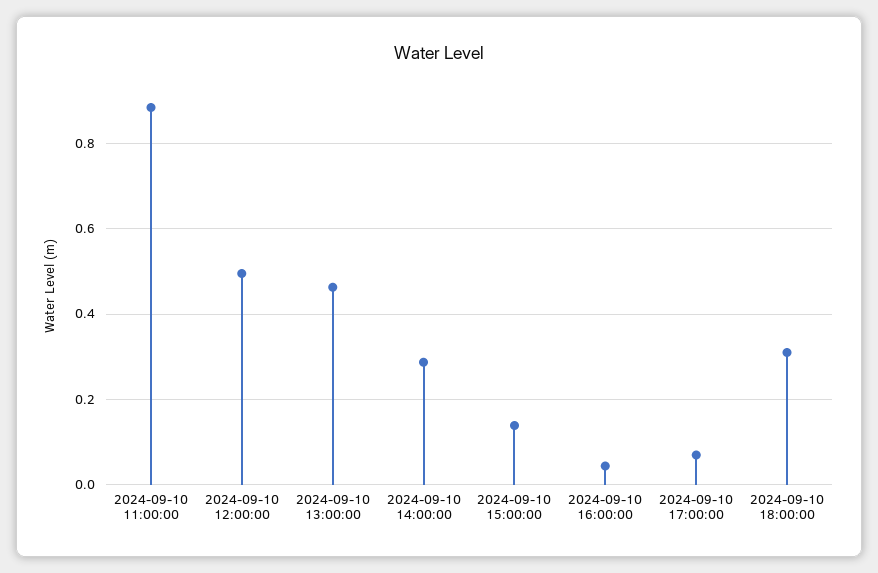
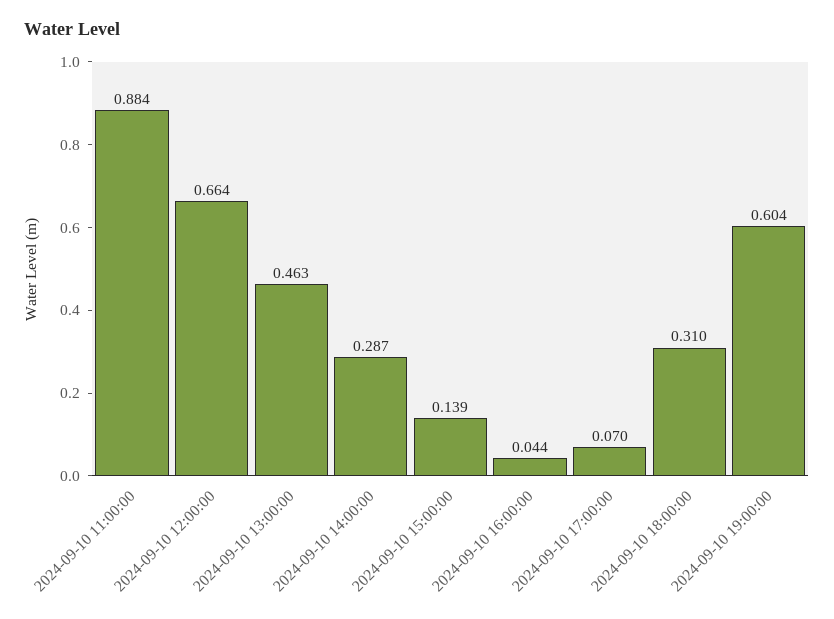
2024-09-10 12:00:00: 0.5 -> 0.664
2024-09-10 19:00:00: none -> 0.604

